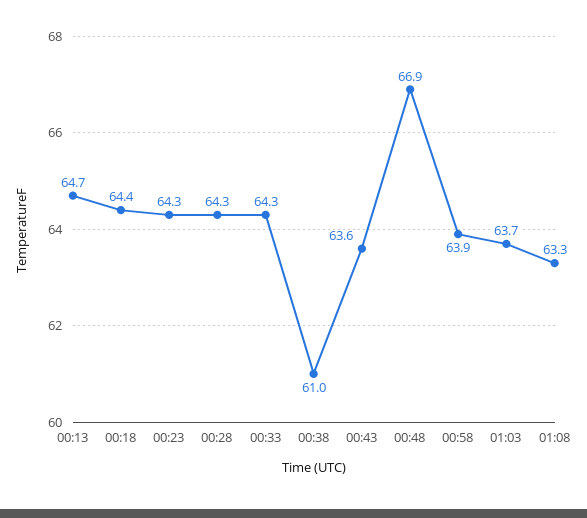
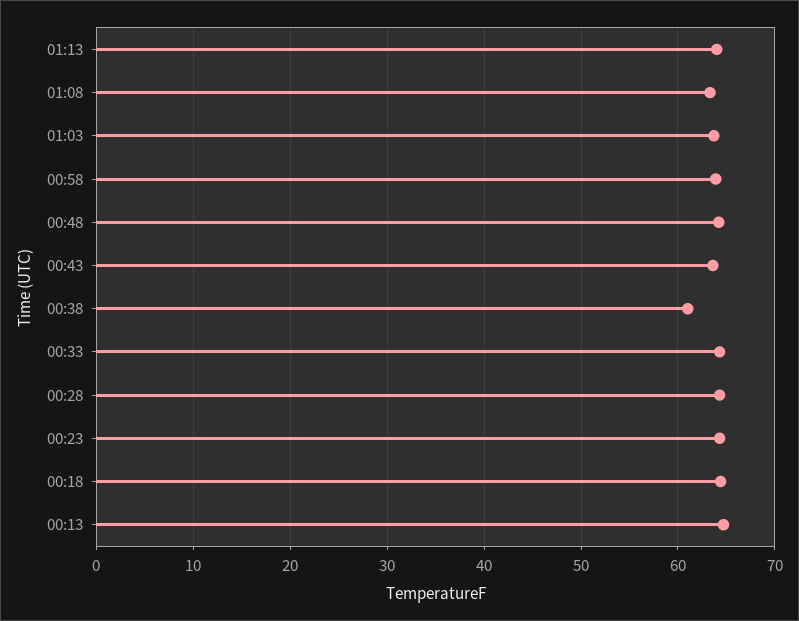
00:48: 66.9 -> 64
01:13: none -> 64

